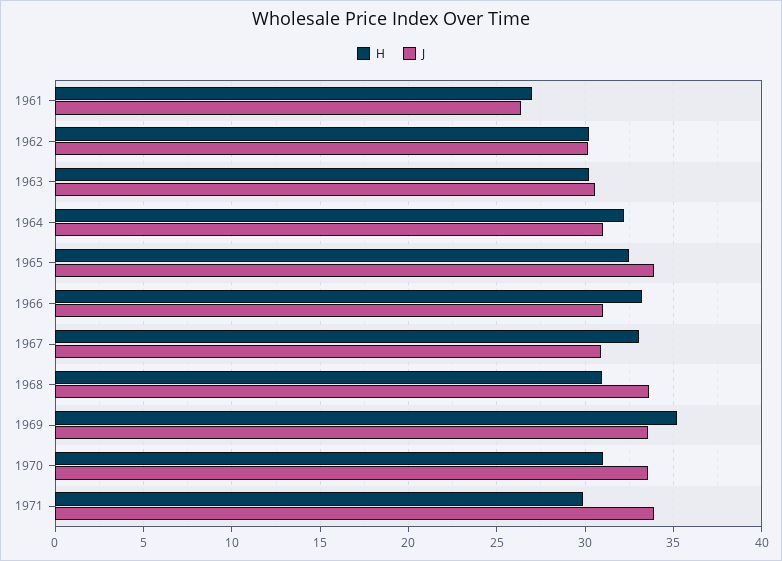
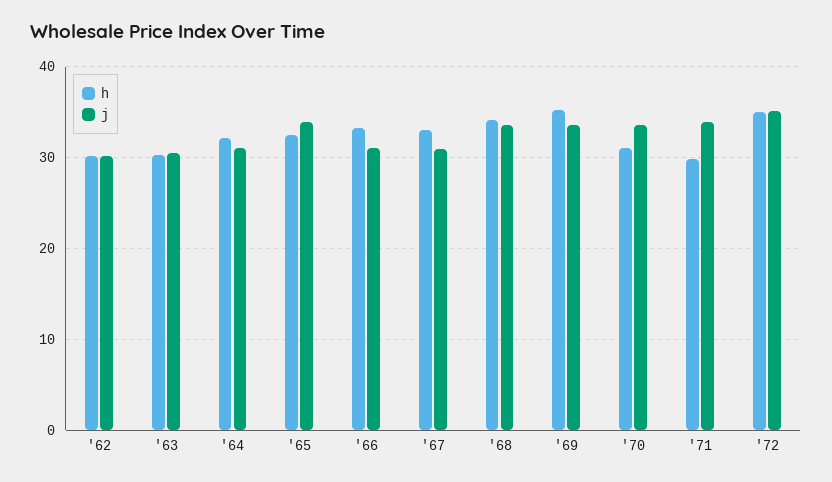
H, 1961: 27 -> none
J, 1961: 26.5 -> none
H, 1968: 31 -> 34
H, '72: none -> 35
J, '72: none -> 35

